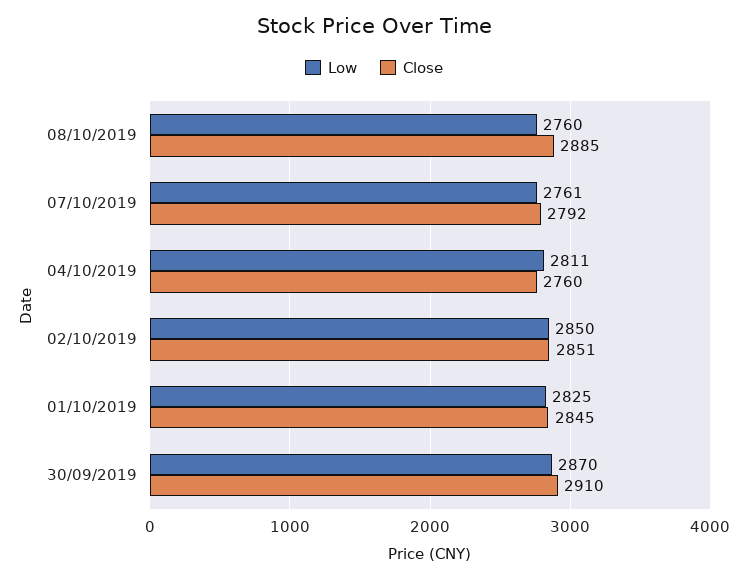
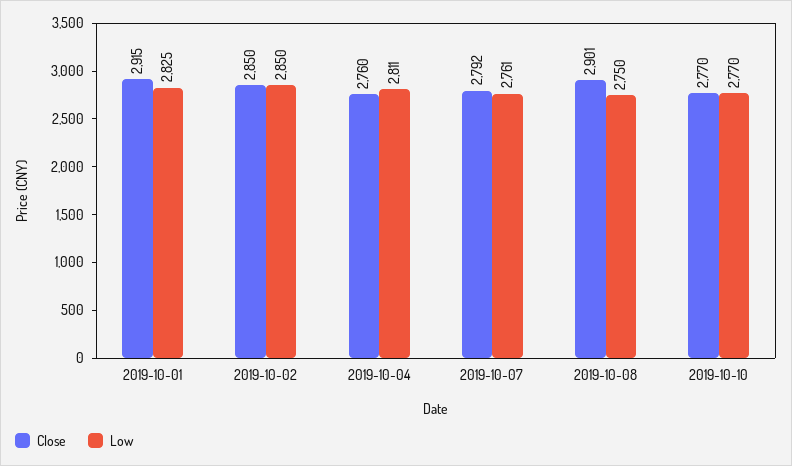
Low, 08/10/2019: 2760 -> 2750
Close, 08/10/2019: 2885 -> 2901
Close, 02/10/2019: 2851 -> 2850
Close, 01/10/2019: 2845 -> 2915
Low, 30/09/2019: 2870 -> none
Close, 30/09/2019: 2910 -> none
Close, 2019-10-10: none -> 2770
Low, 2019-10-10: none -> 2770

